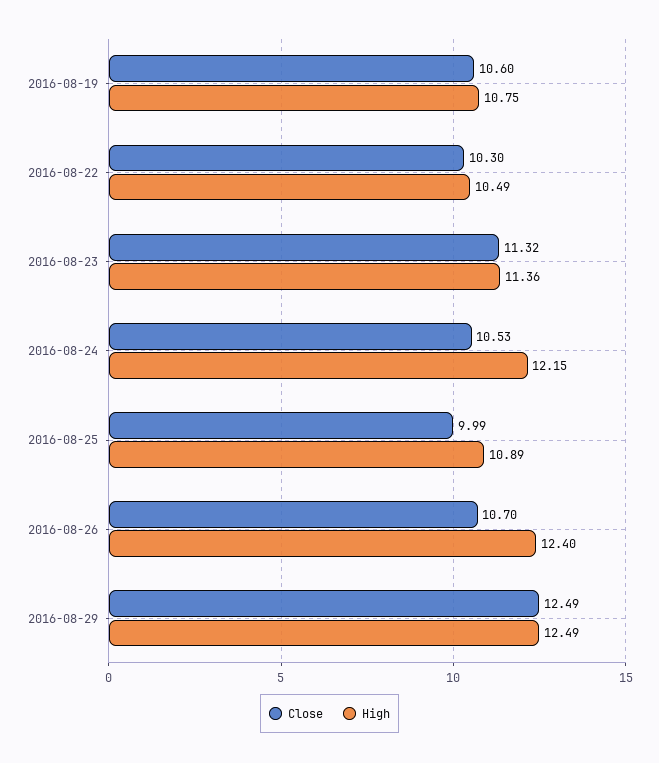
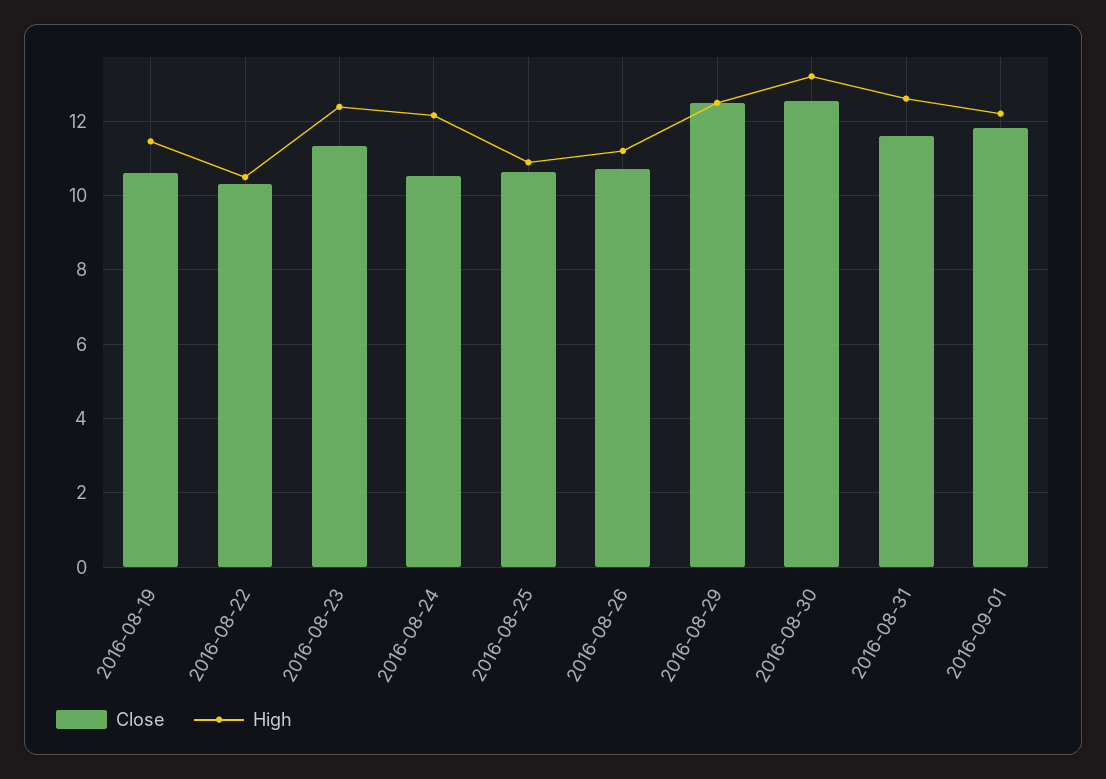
High, 2016-08-19: 10.75 -> 11.4
High, 2016-08-23: 11.36 -> 12.4
Close, 2016-08-25: 9.99 -> 10.6
High, 2016-08-26: 12.4 -> 11.2
Close, 2016-08-30: none -> 12.6
High, 2016-08-30: none -> 13.2
Close, 2016-08-31: none -> 11.6
High, 2016-08-31: none -> 12.6
Close, 2016-09-01: none -> 11.8
High, 2016-09-01: none -> 12.2

